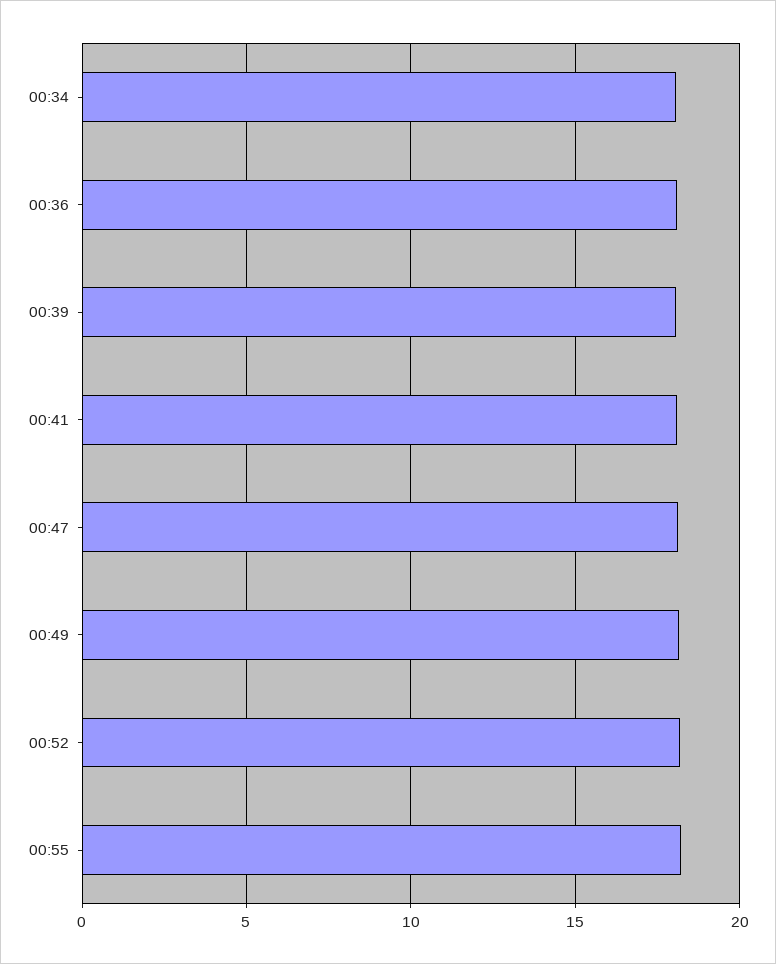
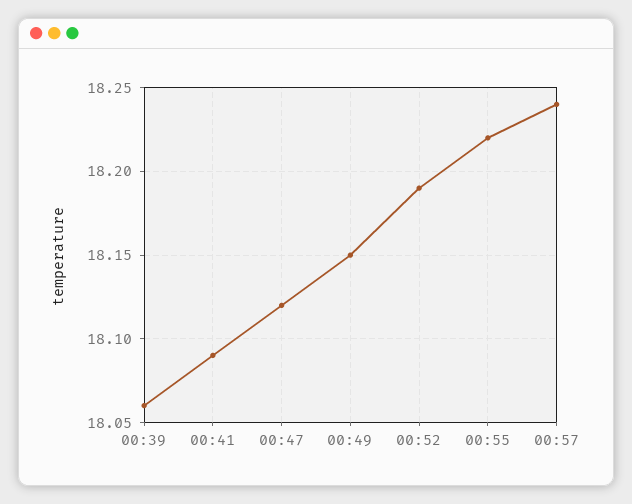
00:34: 18 -> none
00:36: 18 -> none
00:57: none -> 18.24

